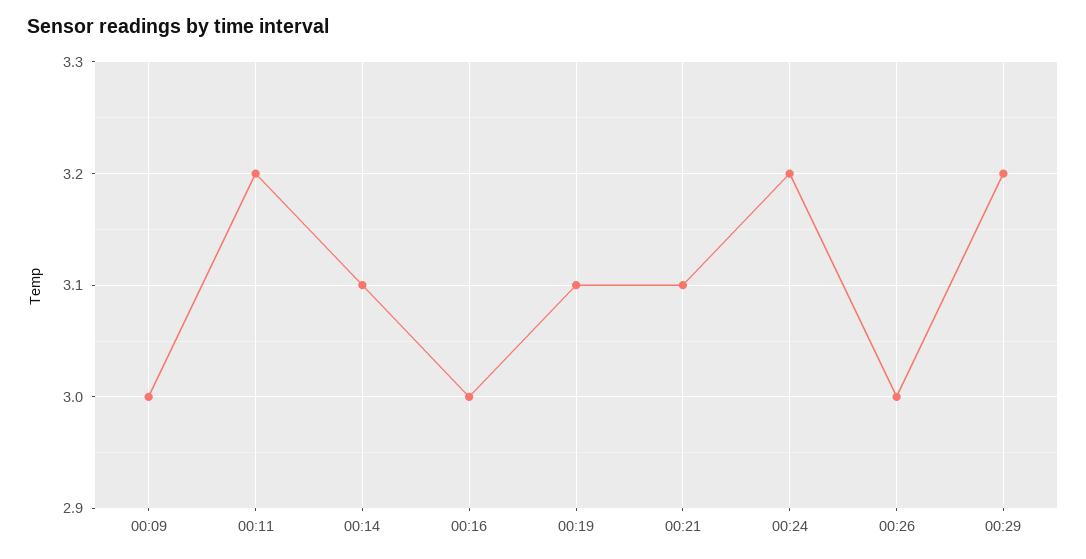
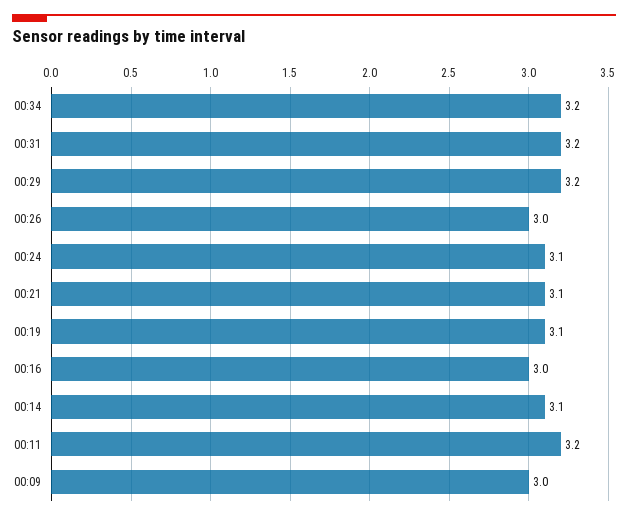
00:24: 3.2 -> 3.1
00:34: none -> 3.2
00:31: none -> 3.2

